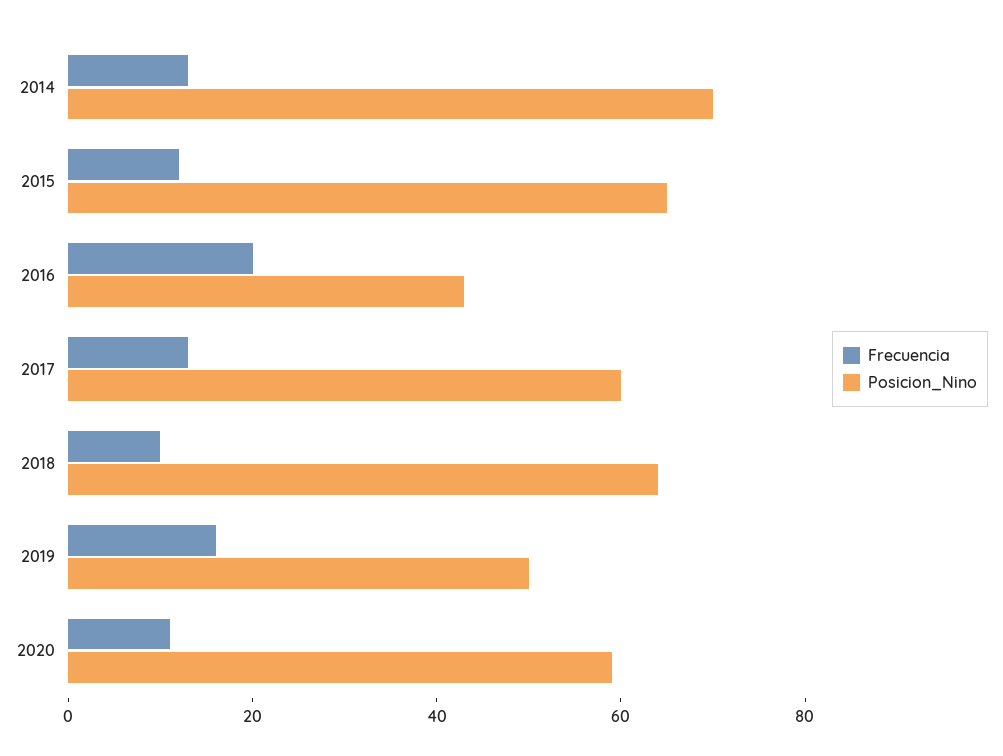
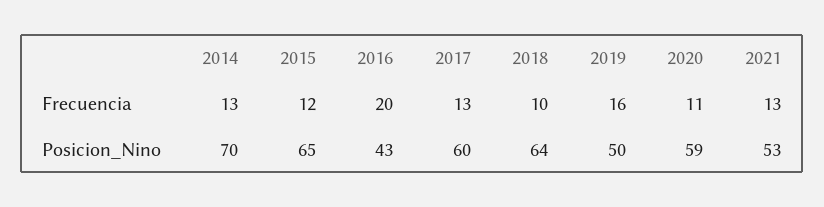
Frecuencia, 2021: none -> 13
Posicion_Nino, 2021: none -> 53

